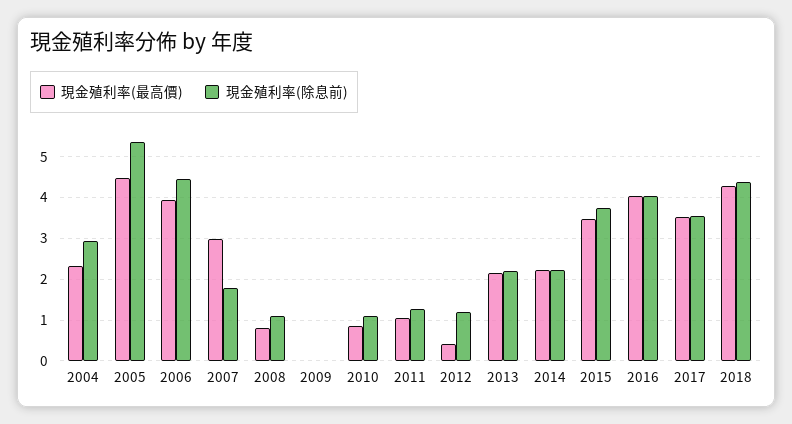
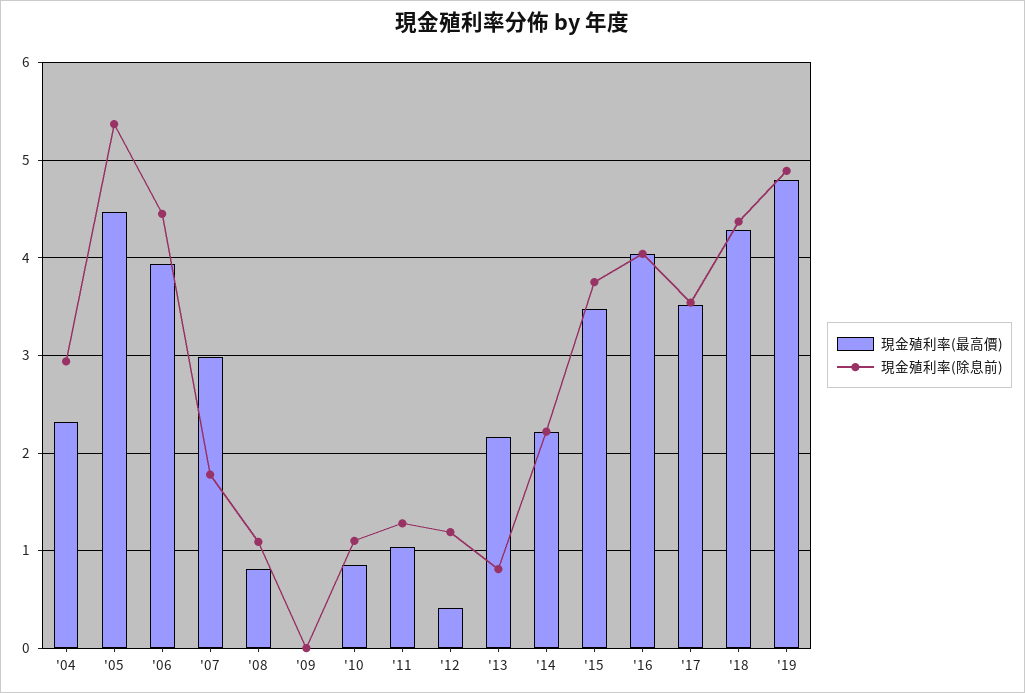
現金殖利率(除息前), 2013: 2.2 -> 0.8
現金殖利率(最高價), '19: none -> 4.8
現金殖利率(除息前), '19: none -> 4.9

